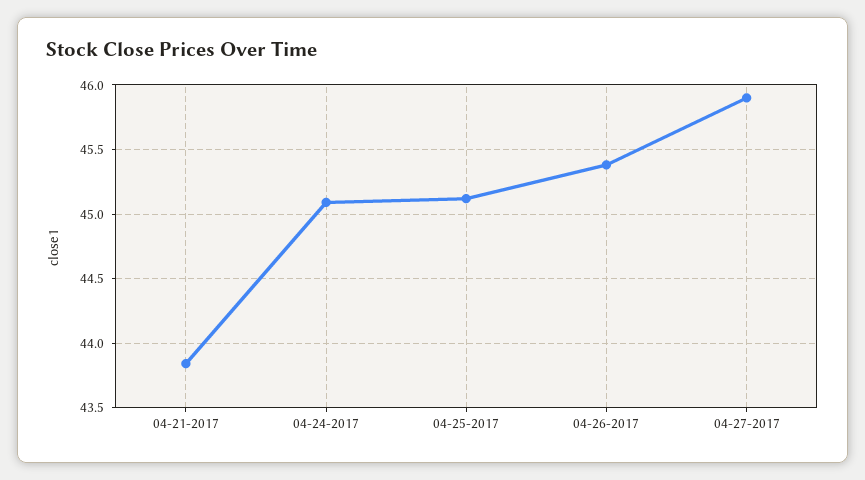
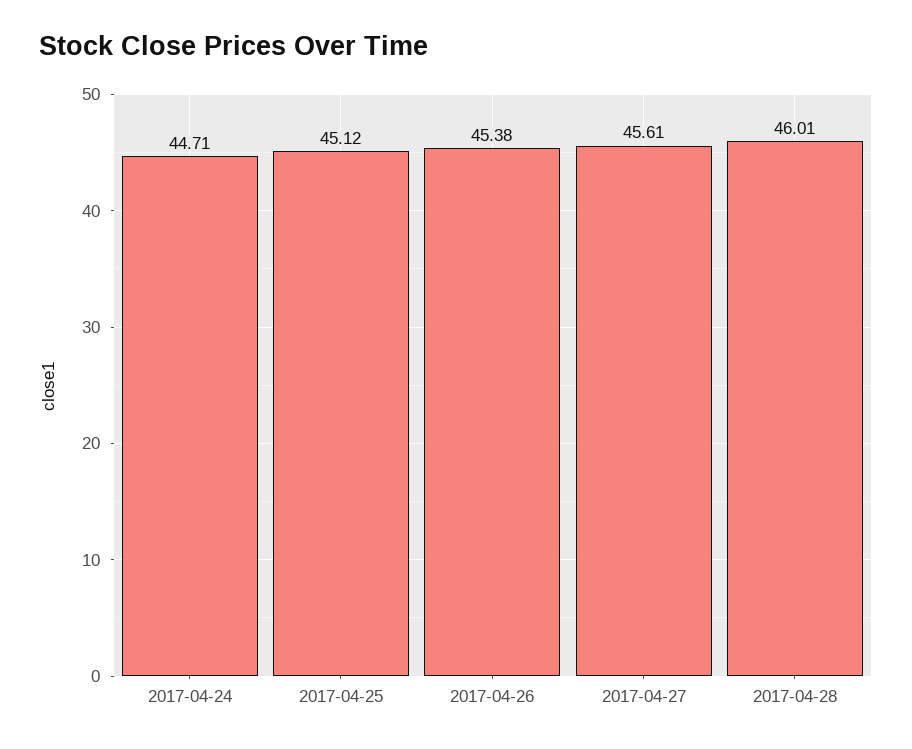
04-21-2017: 43.85 -> none
04-24-2017: 45.1 -> 44.71
04-27-2017: 45.9 -> 45.61
2017-04-28: none -> 46.01

